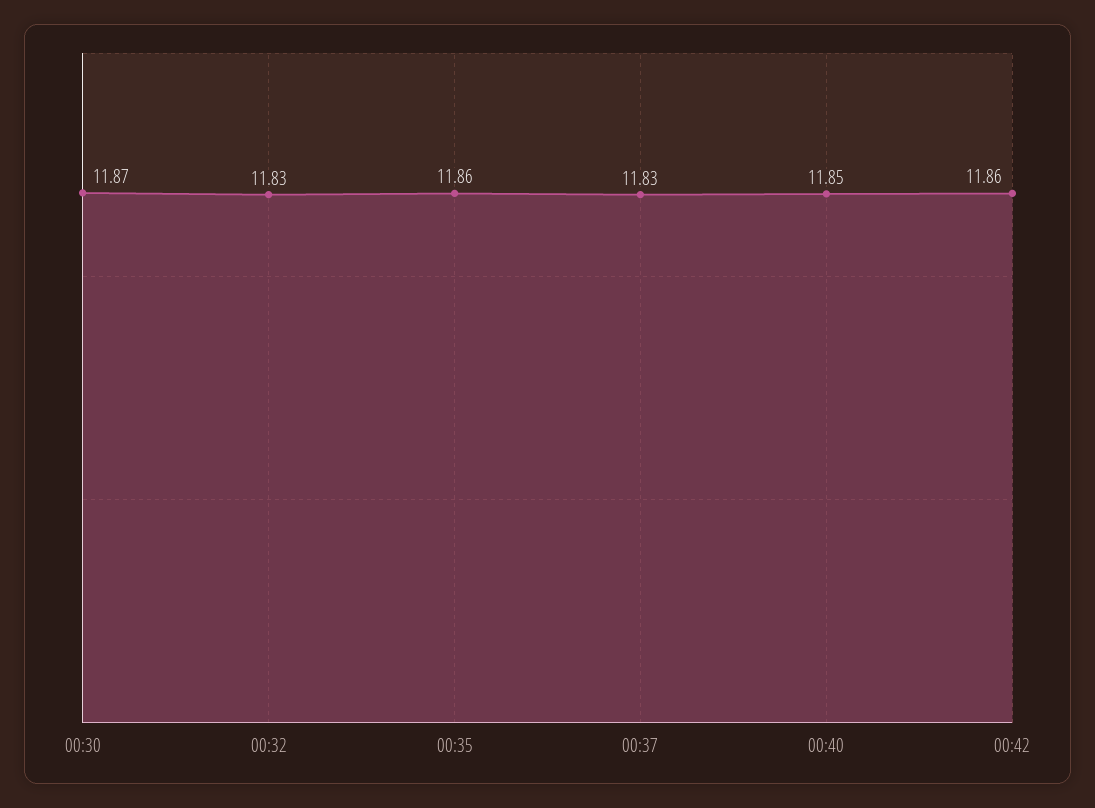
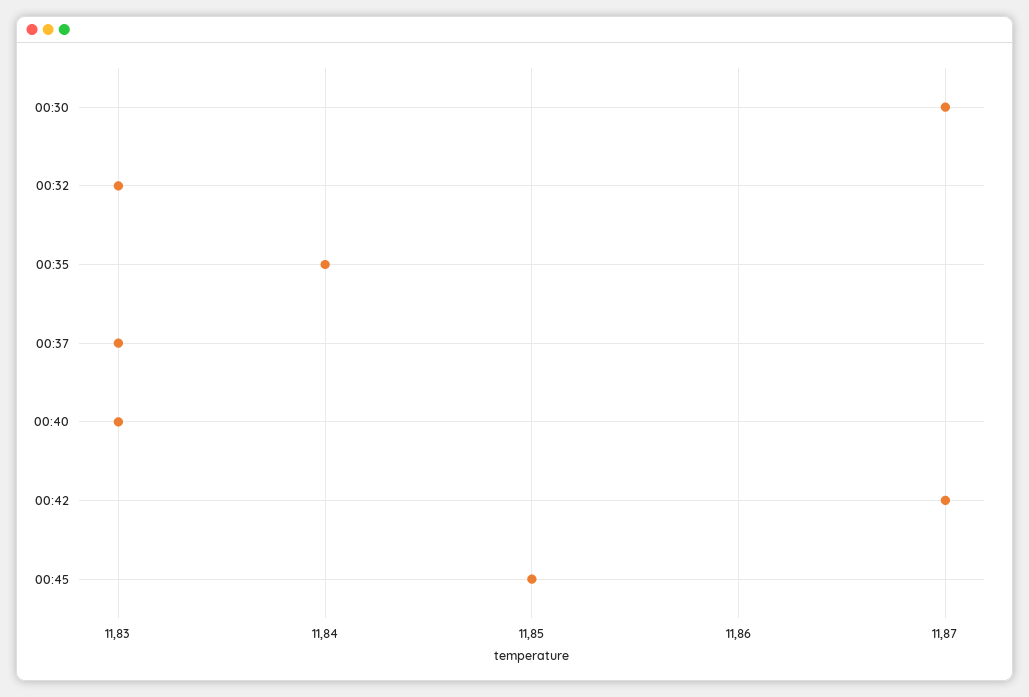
00:35: 11.86 -> 11.84
00:40: 11.85 -> 11.83
00:42: 11.86 -> 11.87
00:45: none -> 11.85

